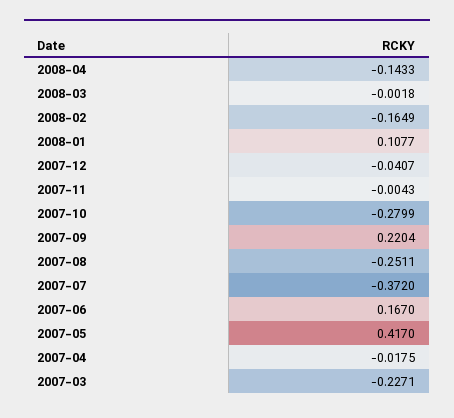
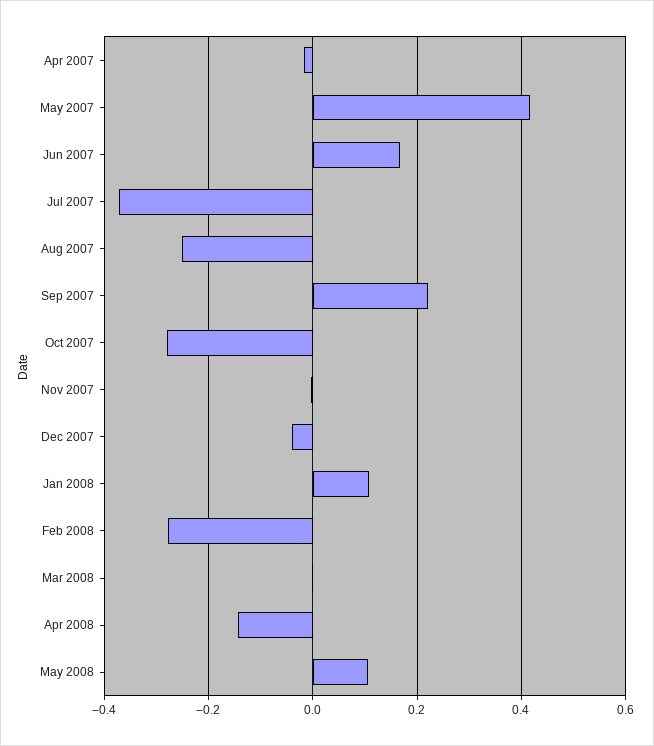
2008-02: -0.1649 -> -0.28
2007-03: -0.2271 -> none
May 2008: none -> 0.1

